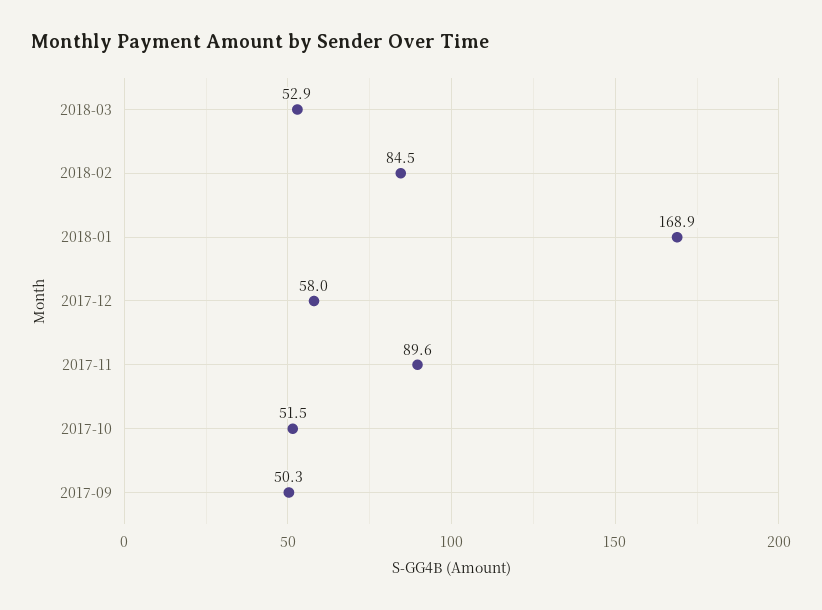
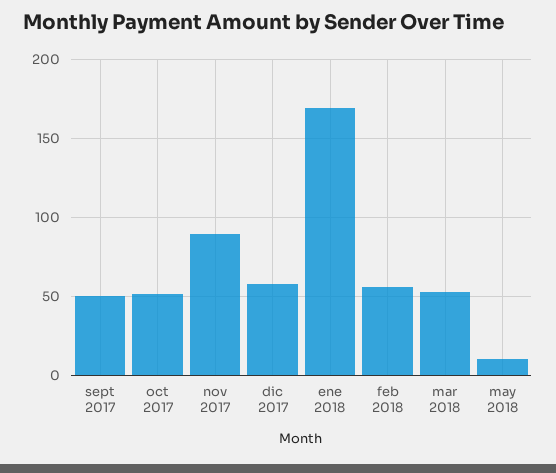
2018-02: 84.5 -> 55
may 2018: none -> 10

